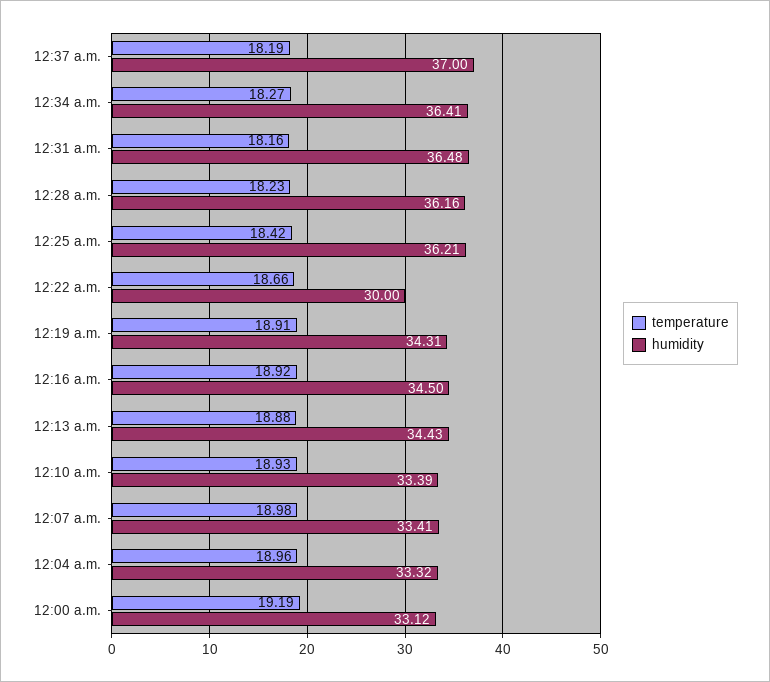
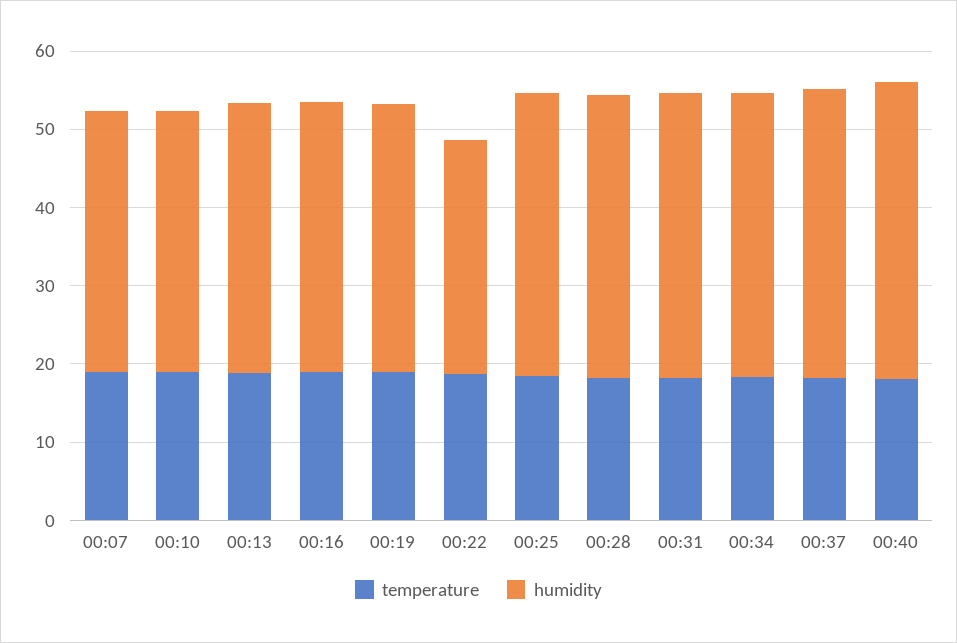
temperature, 12:04 a.m.: 18.96 -> none
humidity, 12:04 a.m.: 33.32 -> none
temperature, 12:00 a.m.: 19.19 -> none
humidity, 12:00 a.m.: 33.12 -> none
temperature, 00:40: none -> 18
humidity, 00:40: none -> 38

